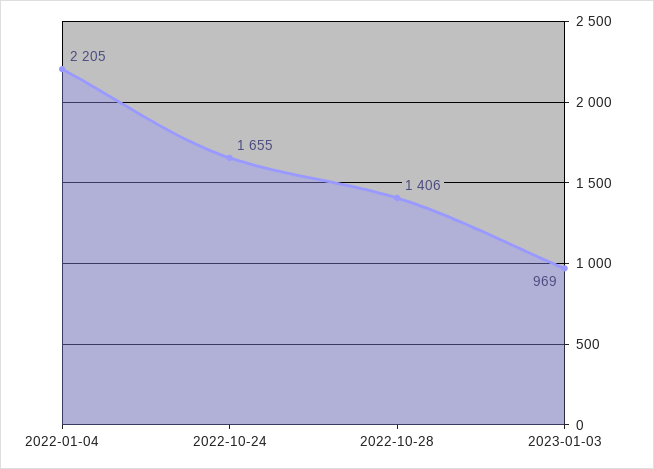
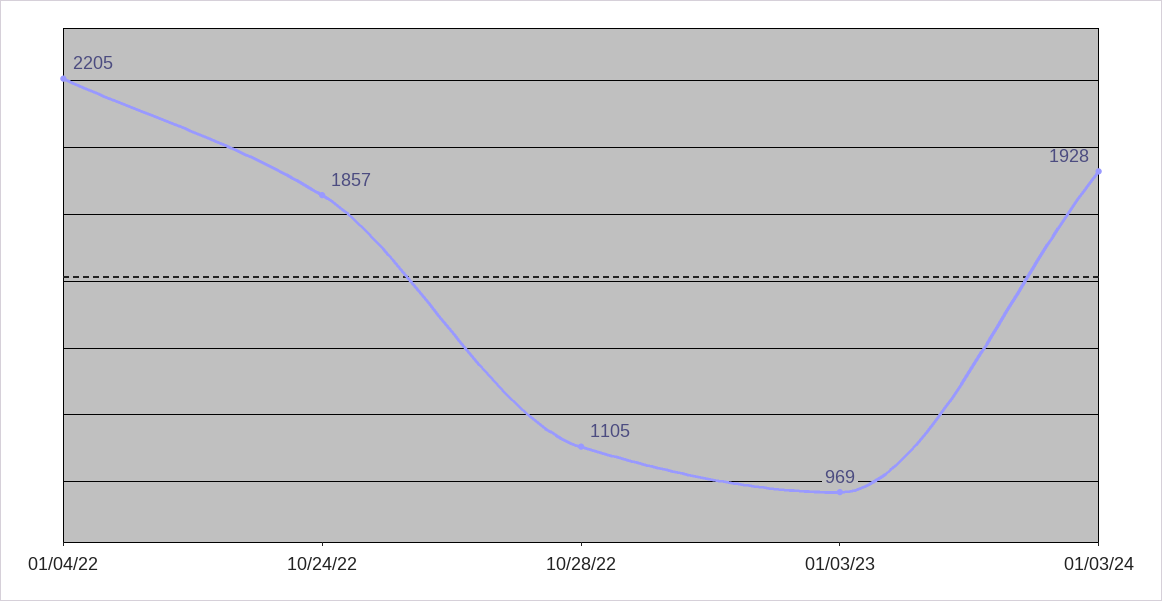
2022-10-24: 1655 -> 1857
2022-10-28: 1406 -> 1105
01/03/24: none -> 1928

